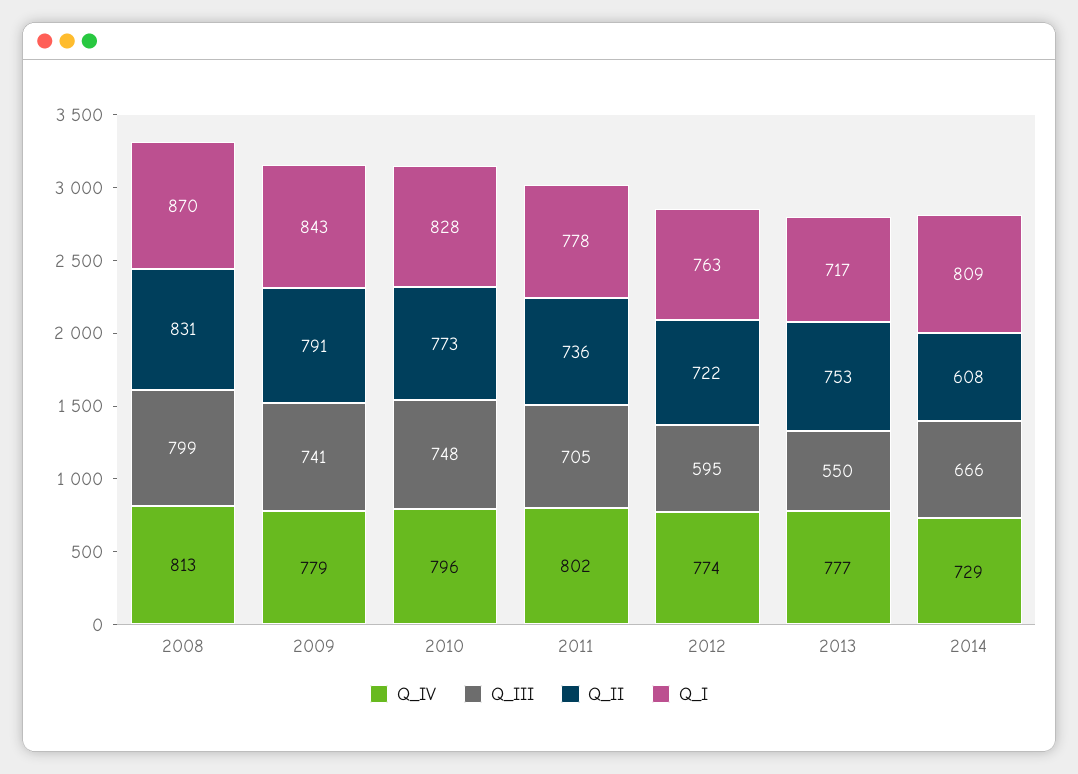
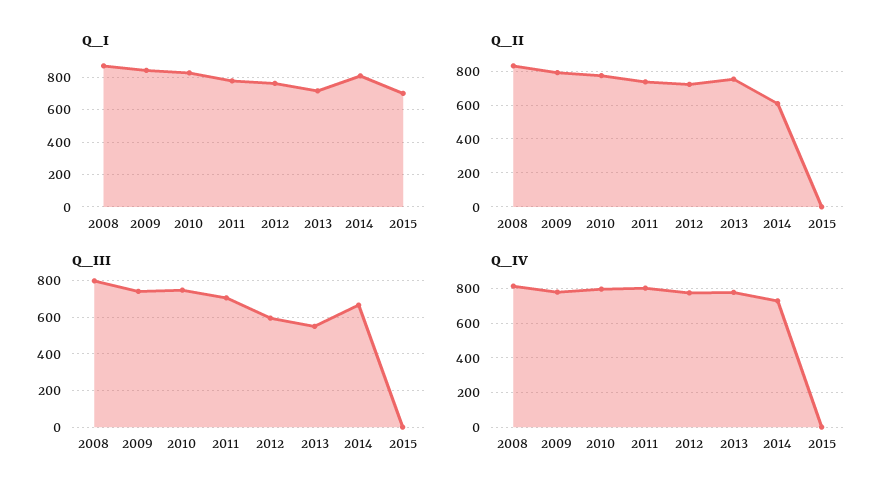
Q_I, 2015: none -> 700
Q_II, 2015: none -> 0
Q_III, 2015: none -> 0
Q_IV, 2015: none -> 0

